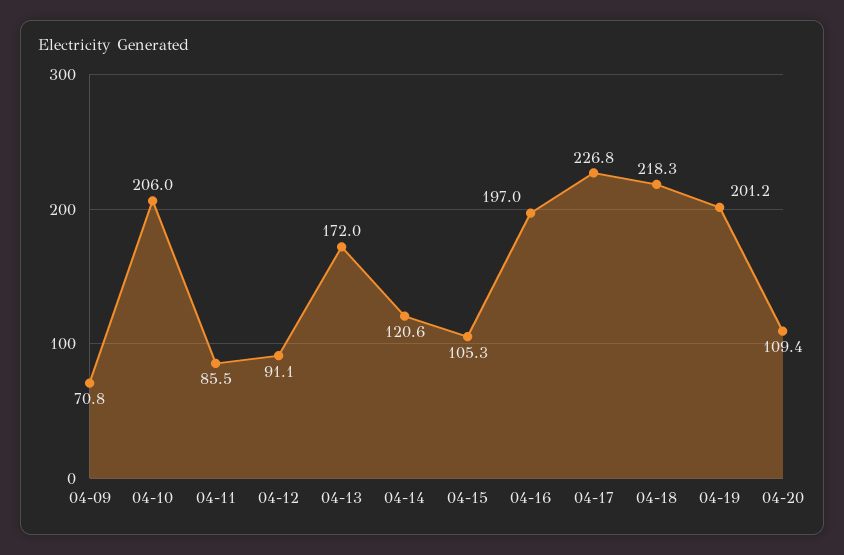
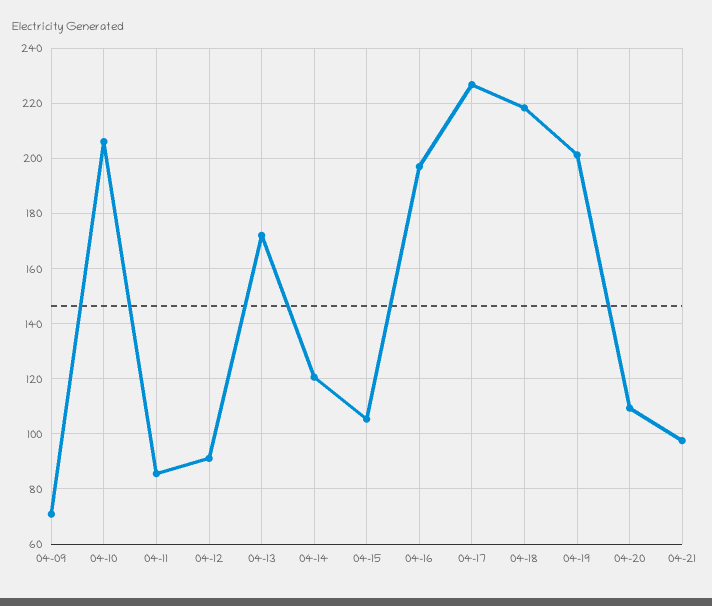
04-21: none -> 97.5

